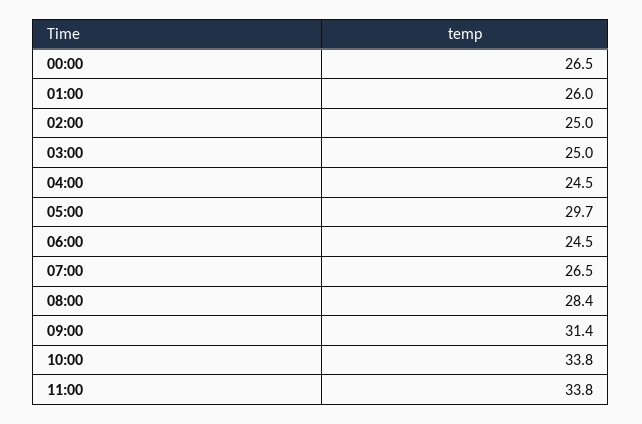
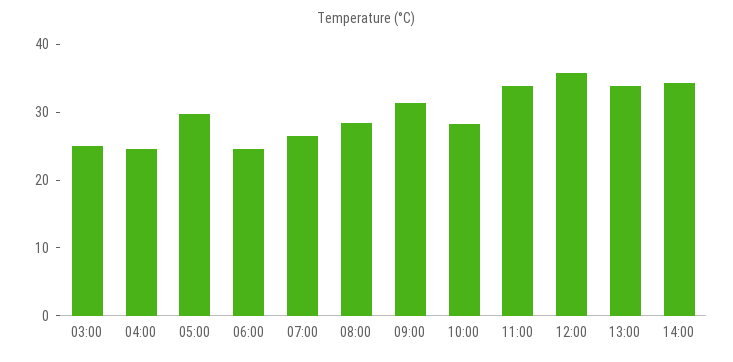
00:00: 26.5 -> none
01:00: 26 -> none
02:00: 25 -> none
10:00: 33.8 -> 28
12:00: none -> 36
13:00: none -> 34
14:00: none -> 34

